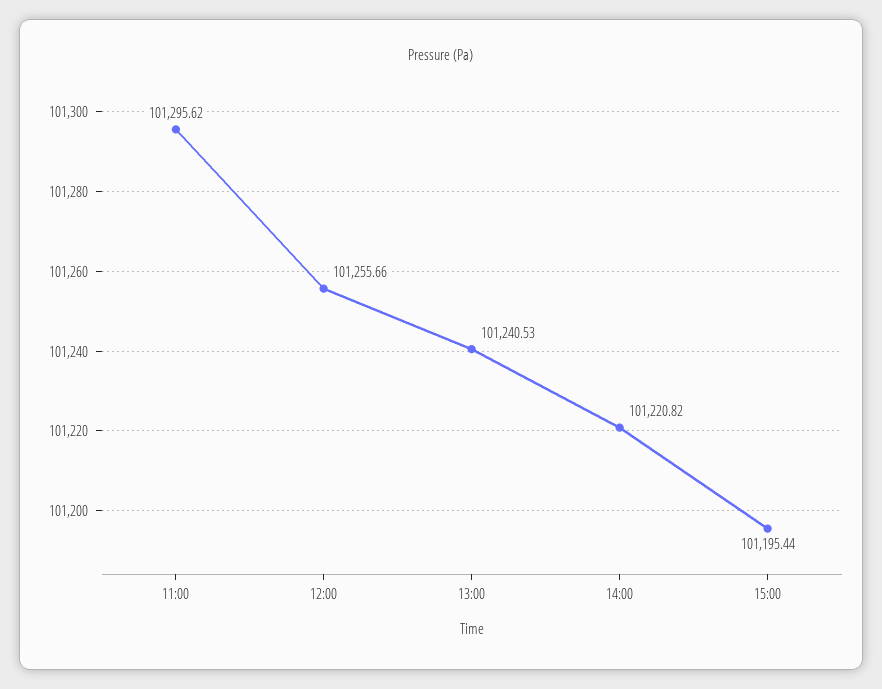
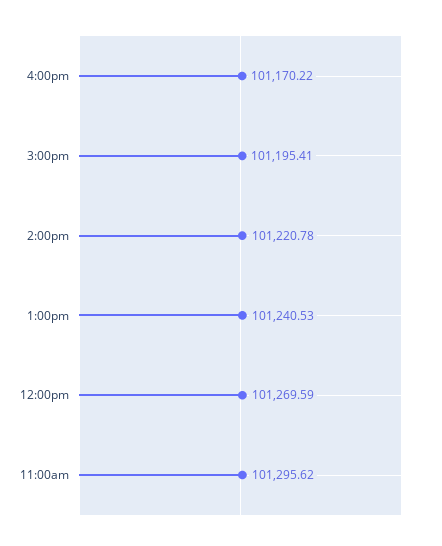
12:00: 101255.66 -> 101269.59
14:00: 101220.82 -> 101220.78
15:00: 101195.44 -> 101195.41
4:00pm: none -> 101170.22

